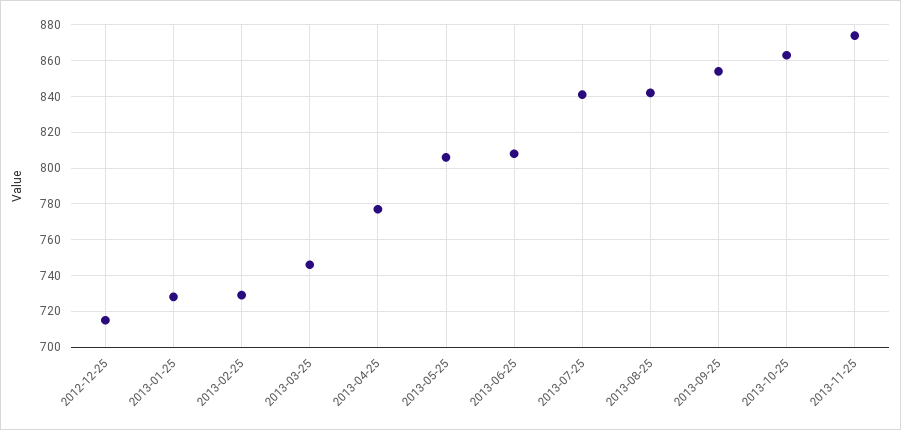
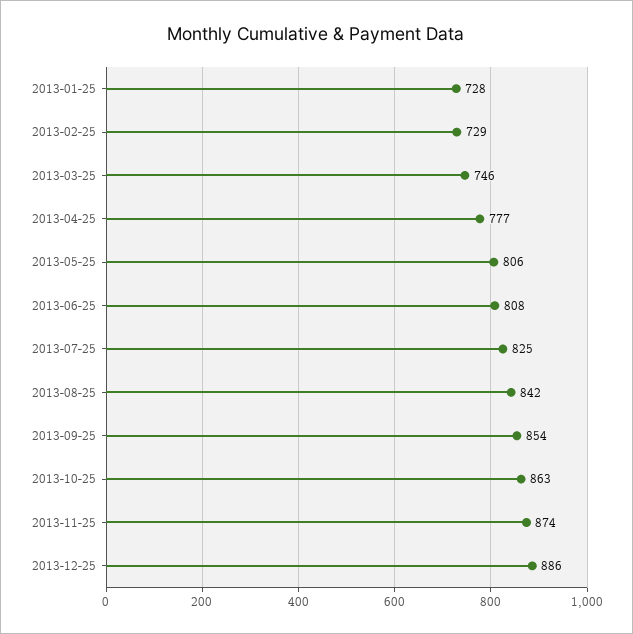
2012-12-25: 715 -> none
2013-07-25: 840 -> 825
2013-12-25: none -> 886

